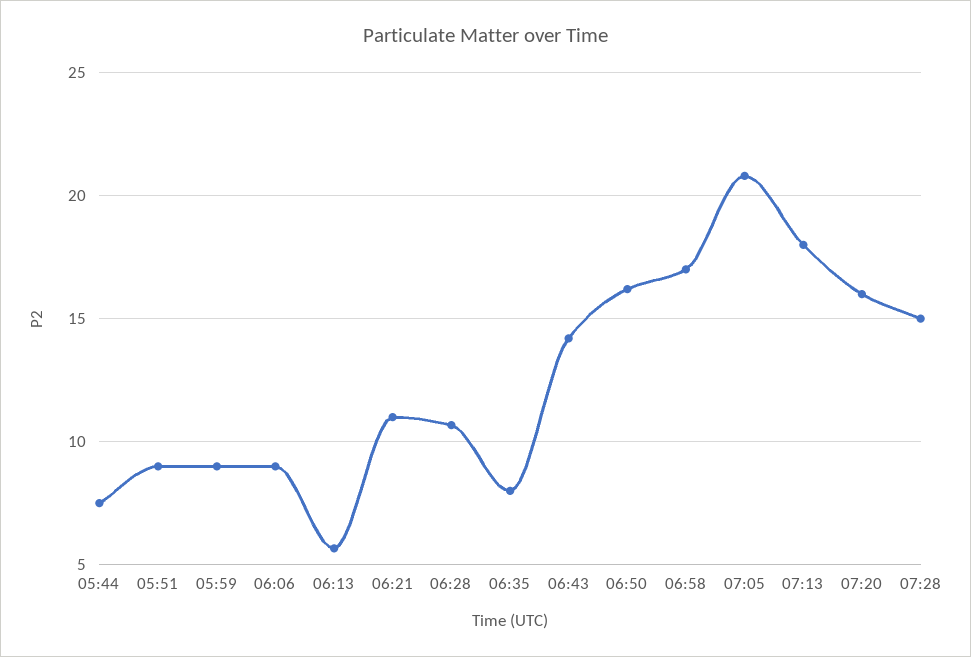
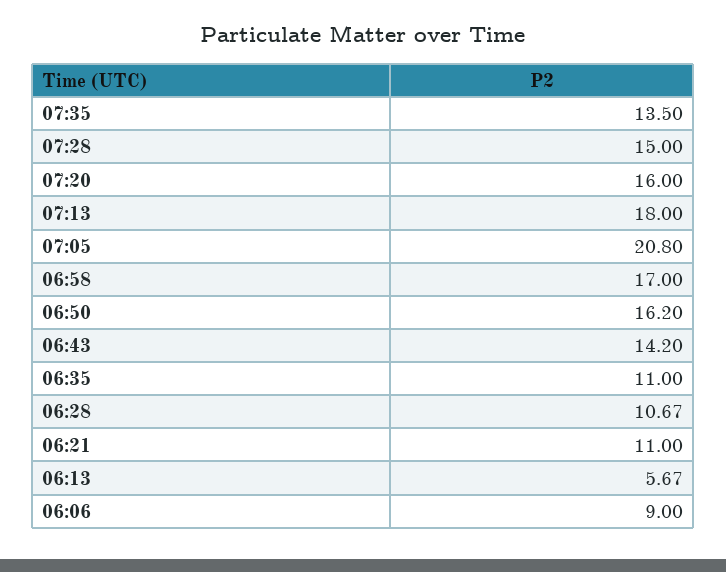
05:44: 7.5 -> none
05:51: 9 -> none
05:59: 9 -> none
06:35: 8 -> 11
07:35: none -> 13.5

